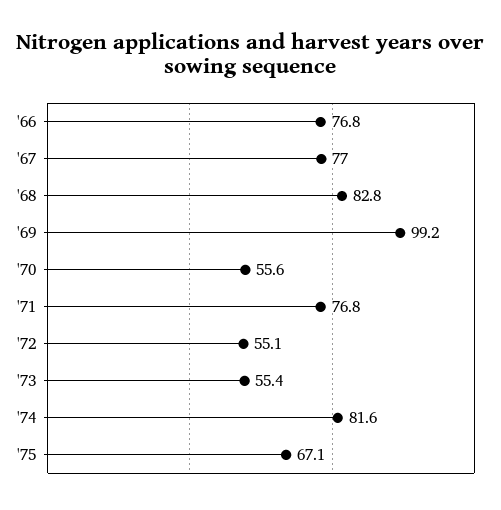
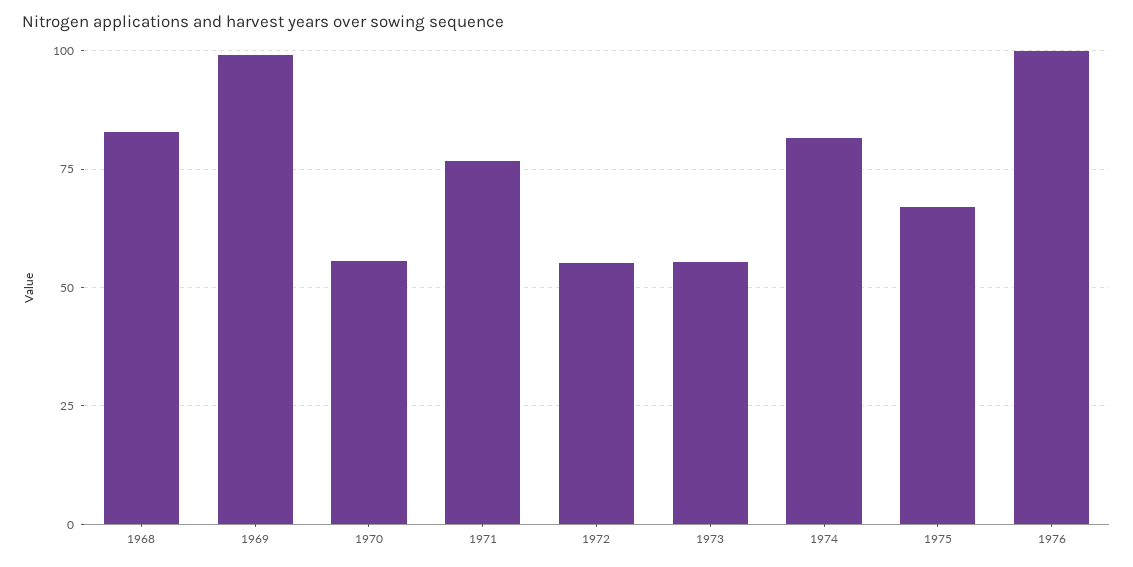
'66: 76.8 -> none
'67: 77 -> none
1976: none -> 100

